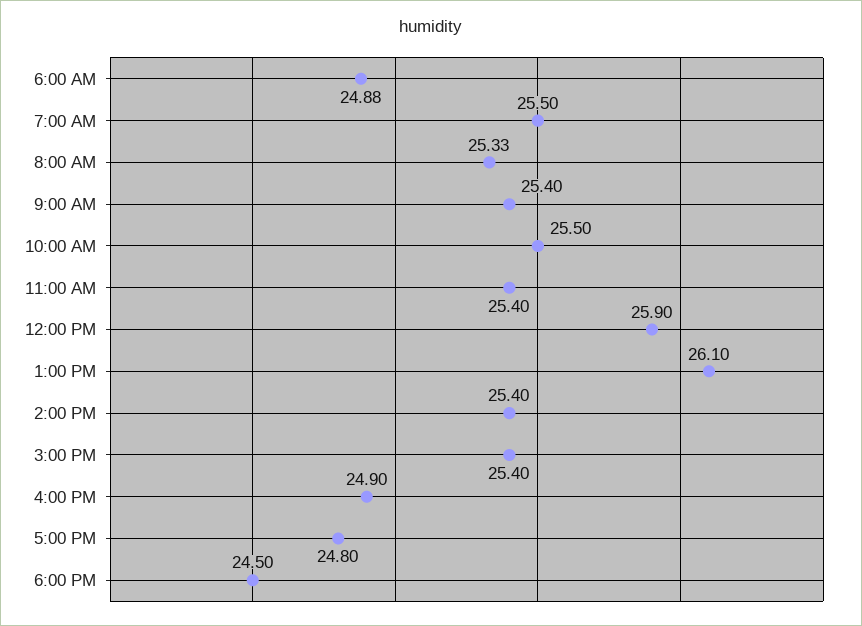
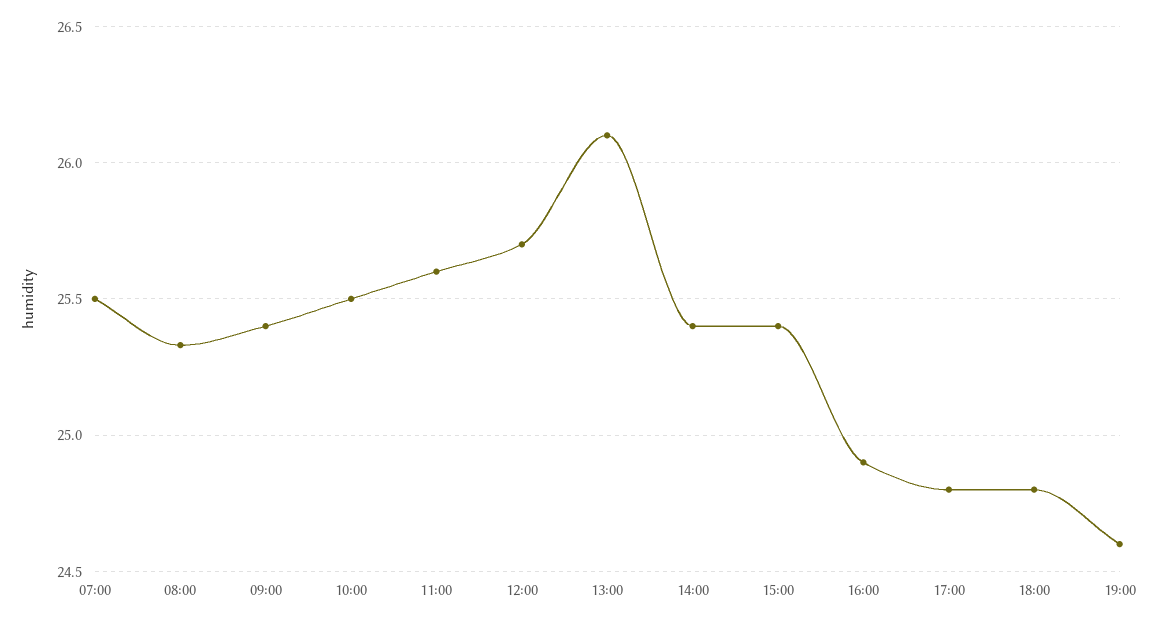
6:00 AM: 24.88 -> none
11:00 AM: 25.4 -> 25.6
12:00 PM: 25.9 -> 25.7
6:00 PM: 24.5 -> 24.8
19:00: none -> 24.6

